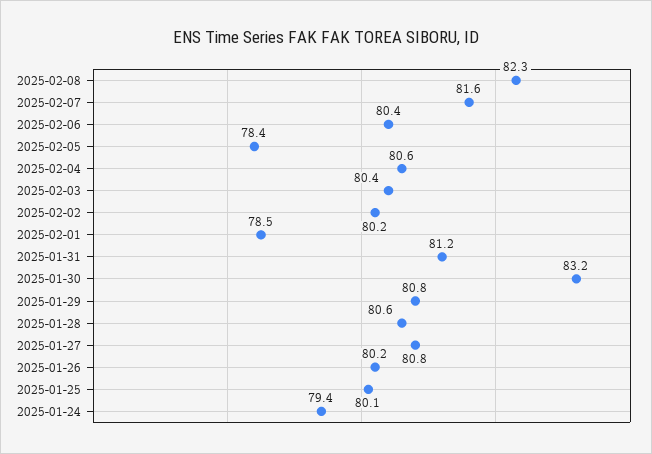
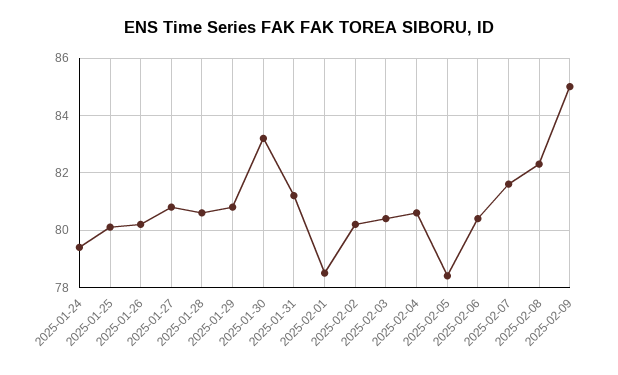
2025-02-09: none -> 85

